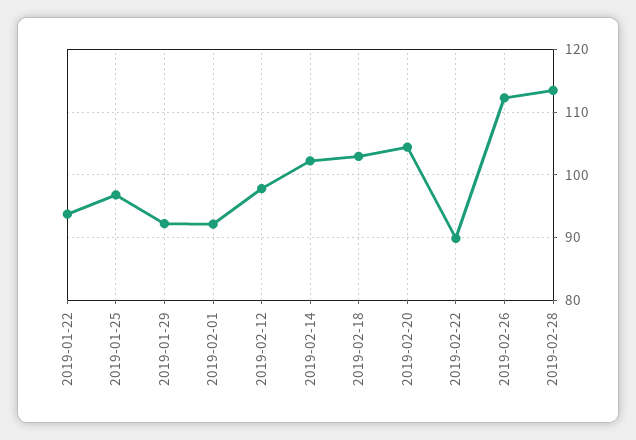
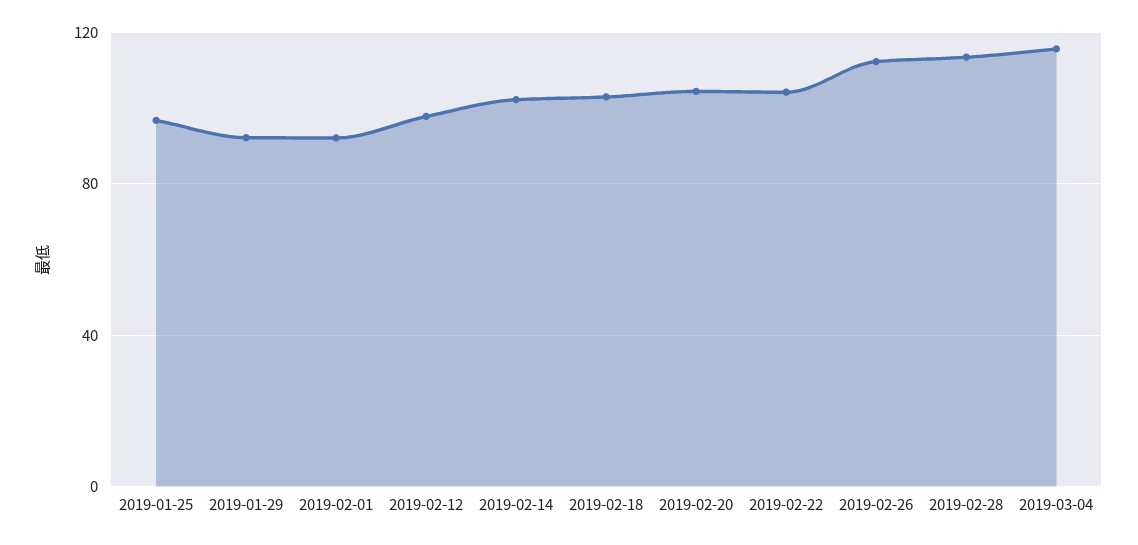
2019-01-22: 94 -> none
2019-02-22: 90 -> 105
2019-03-04: none -> 115

